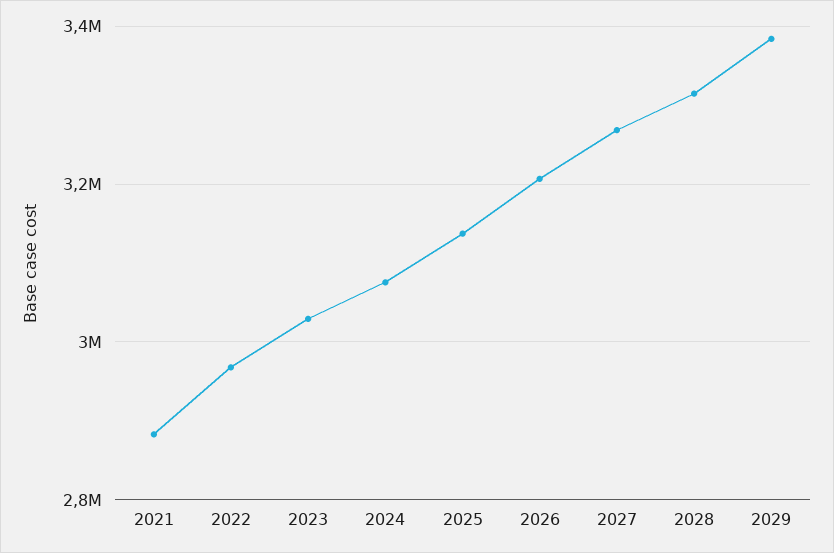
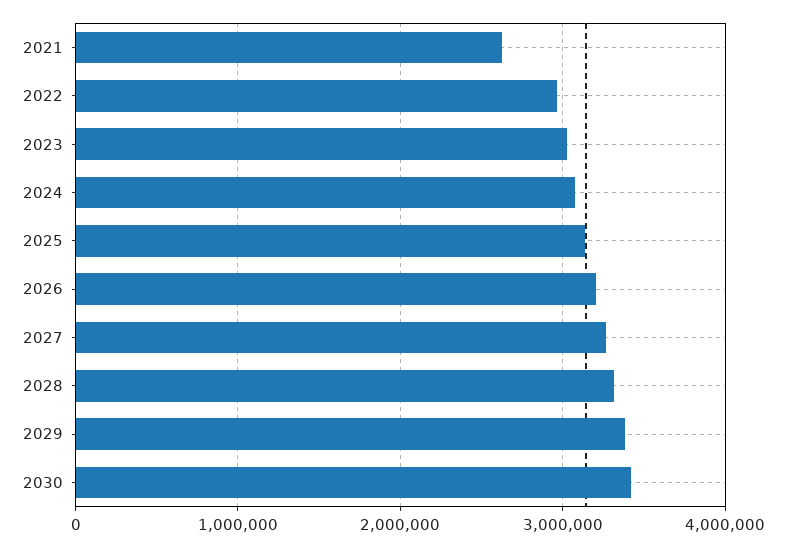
2021: 2880000 -> 2600000
2030: none -> 3400000

